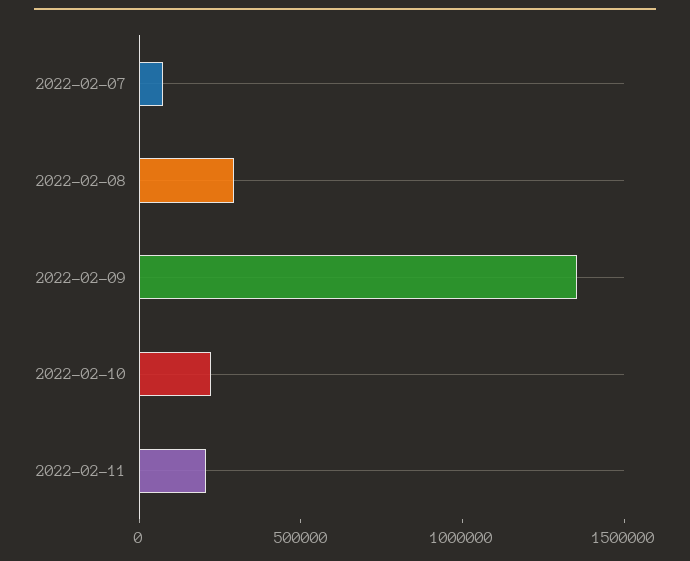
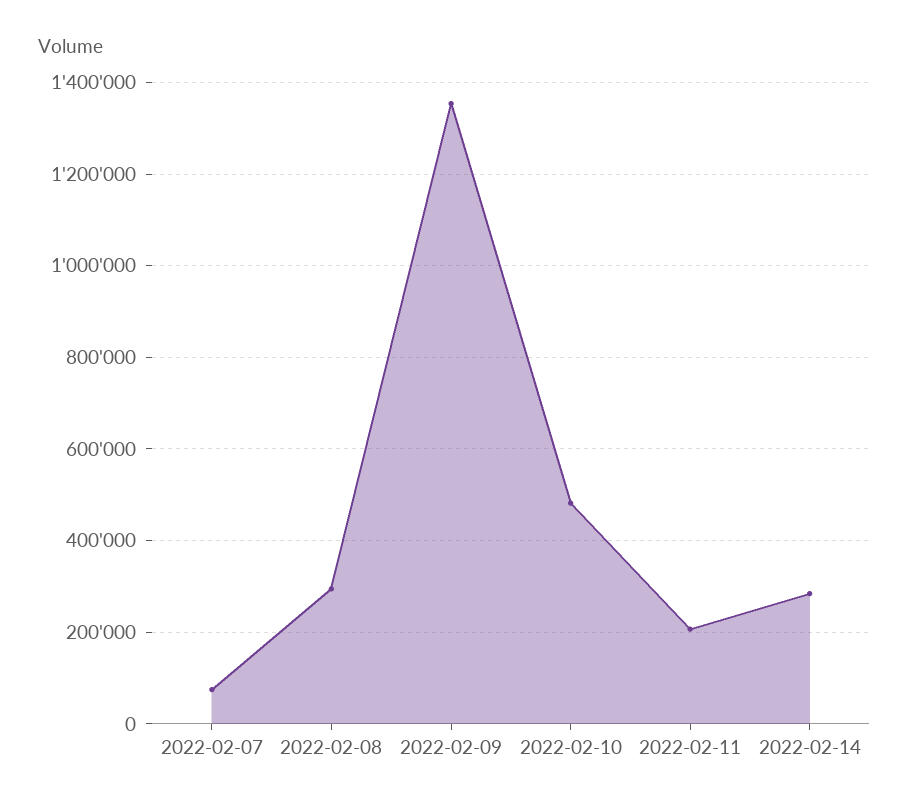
2022-02-10: 200000 -> 480000
2022-02-14: none -> 280000

